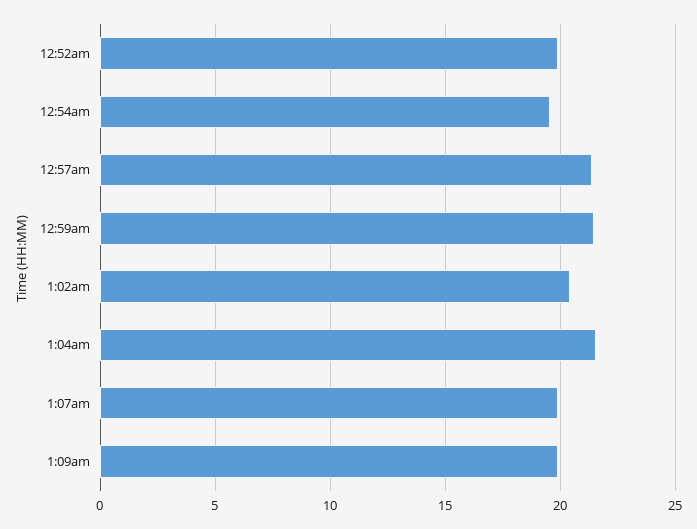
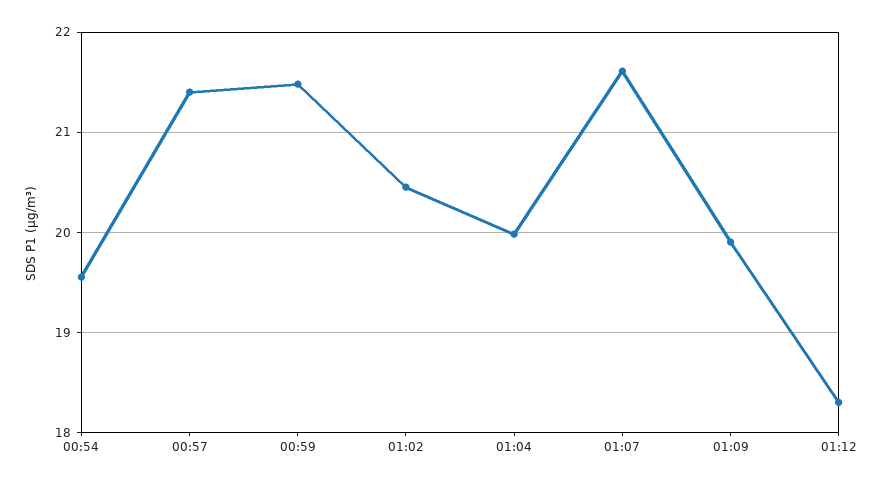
12:52am: 20 -> none
1:04am: 21.5 -> 20
1:07am: 20 -> 21.6
01:12: none -> 18.3

